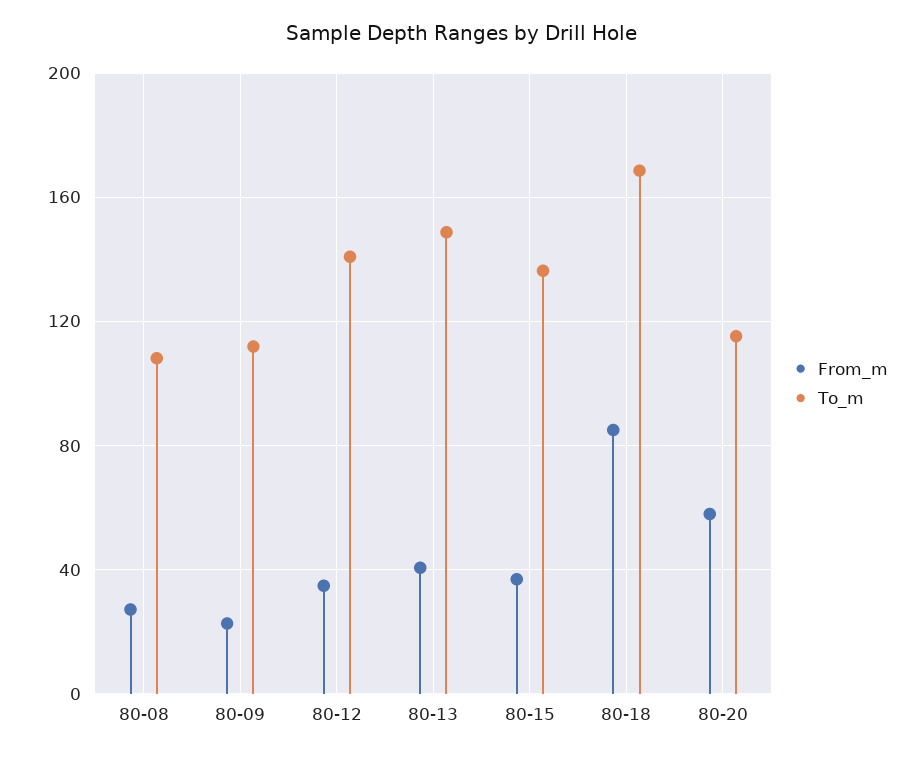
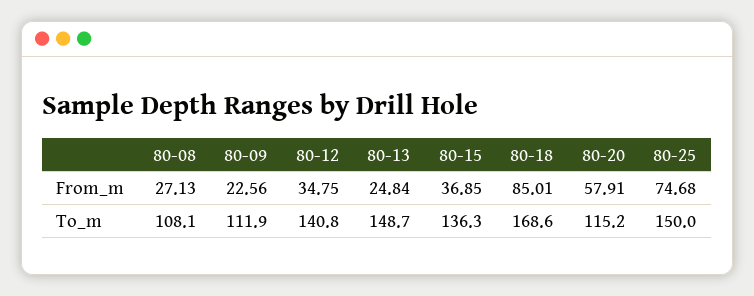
From_m, 80-13: 40 -> 24.84
From_m, 80-25: none -> 74.68
To_m, 80-25: none -> 150

